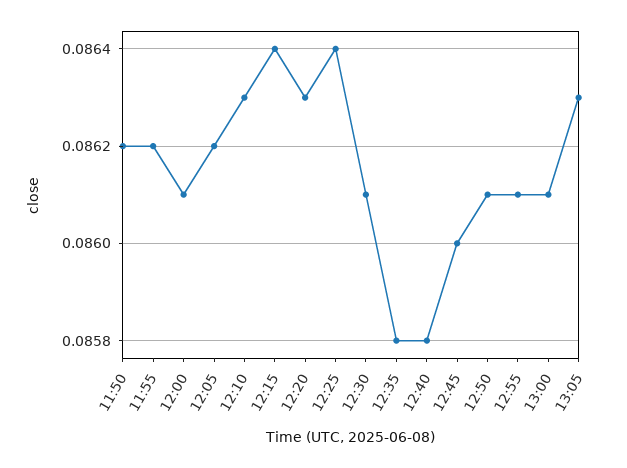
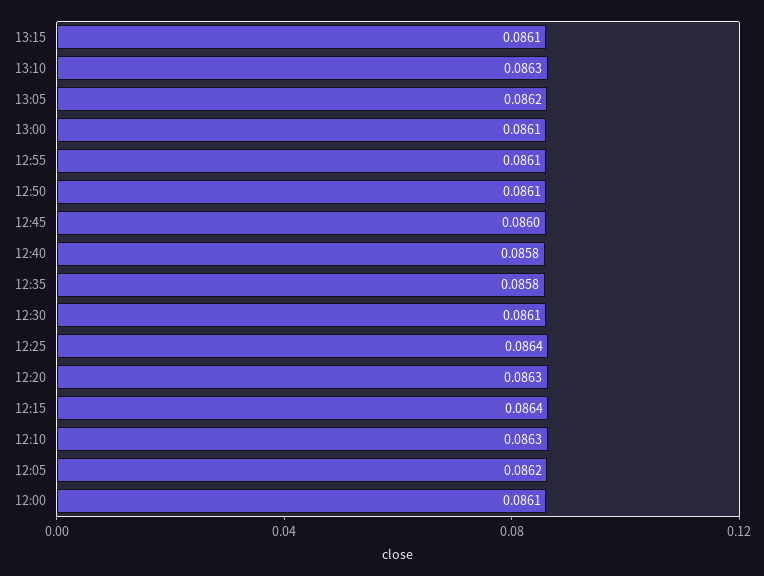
11:50: 0.0862 -> none
11:55: 0.0862 -> none
13:05: 0.0863 -> 0.0862
13:15: none -> 0.0861
13:10: none -> 0.0863

